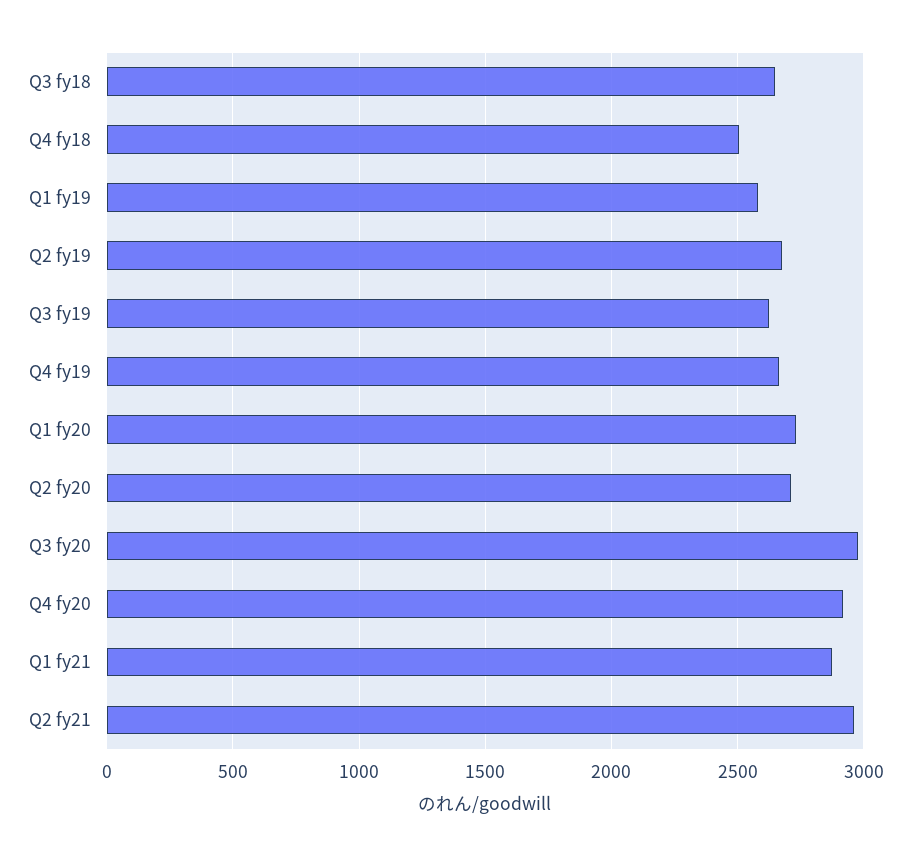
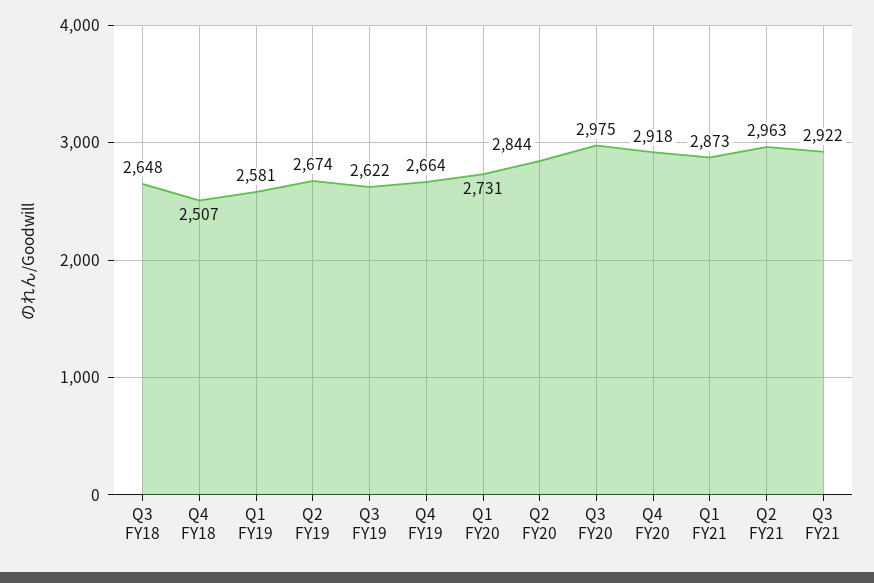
Q2 fy20: 2700 -> 2844
Q3 FY21: none -> 2922

